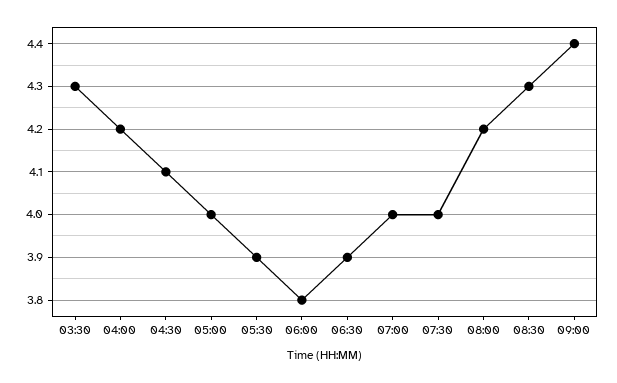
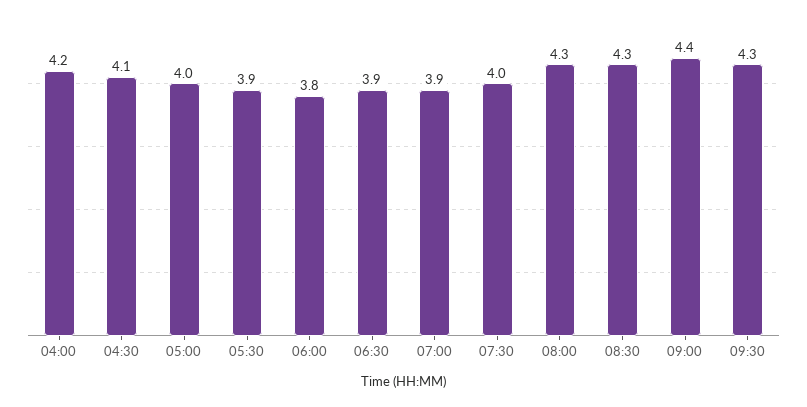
03:30: 4.3 -> none
07:00: 4 -> 3.9
08:00: 4.2 -> 4.3
09:30: none -> 4.3

